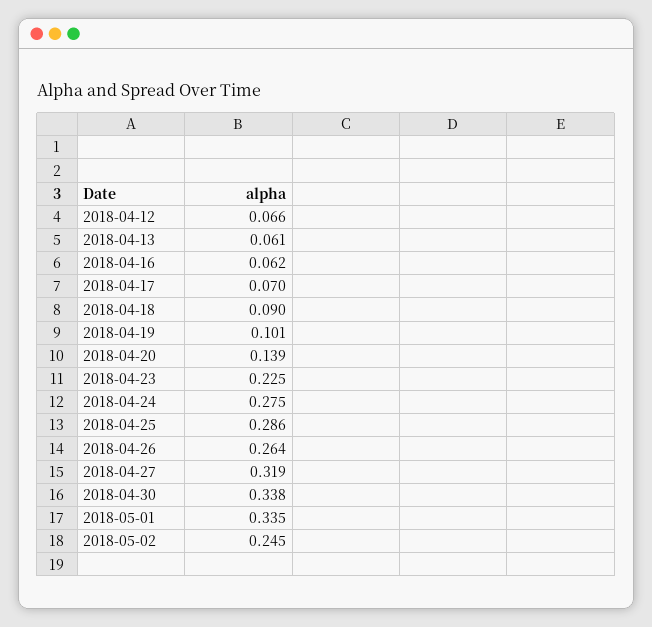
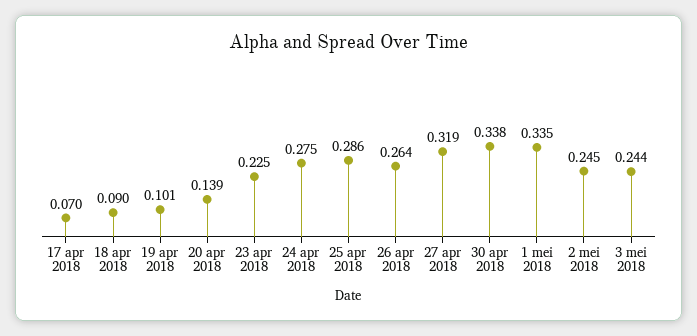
2018-04-12: 0.066 -> none
2018-04-13: 0.061 -> none
2018-04-16: 0.062 -> none
3 mei 2018: none -> 0.244

